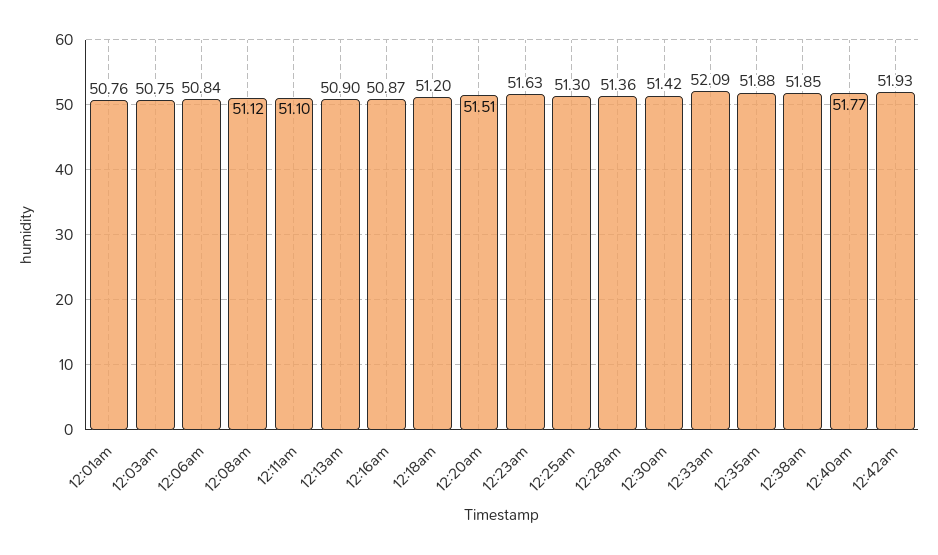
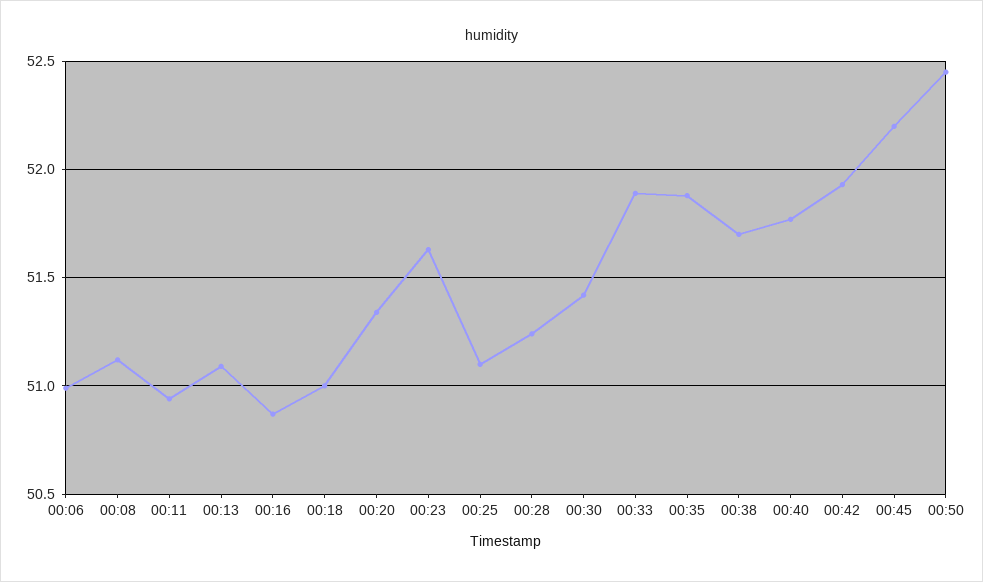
12:01am: 50.76 -> none
12:03am: 50.75 -> none
12:06am: 50.84 -> 51
12:11am: 51.1 -> 50.95
12:13am: 50.9 -> 51.1
12:18am: 51.2 -> 51
12:20am: 51.51 -> 51.35
12:25am: 51.3 -> 51.1
12:28am: 51.36 -> 51.25
12:33am: 52.09 -> 51.9
12:38am: 51.85 -> 51.7
00:45: none -> 52.2
00:50: none -> 52.45

